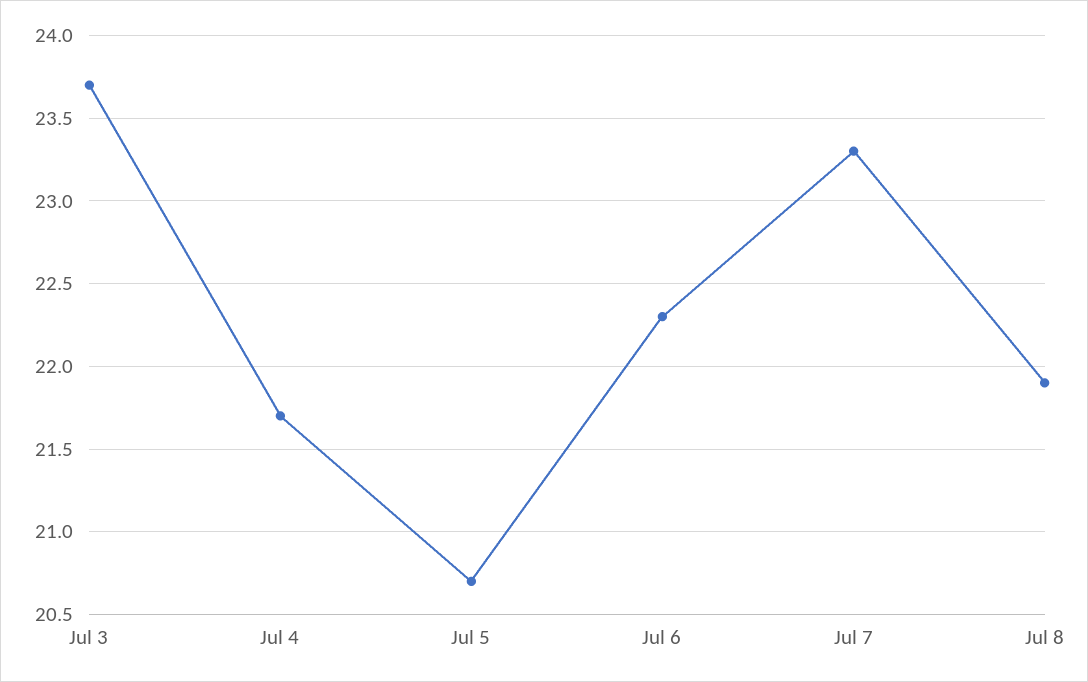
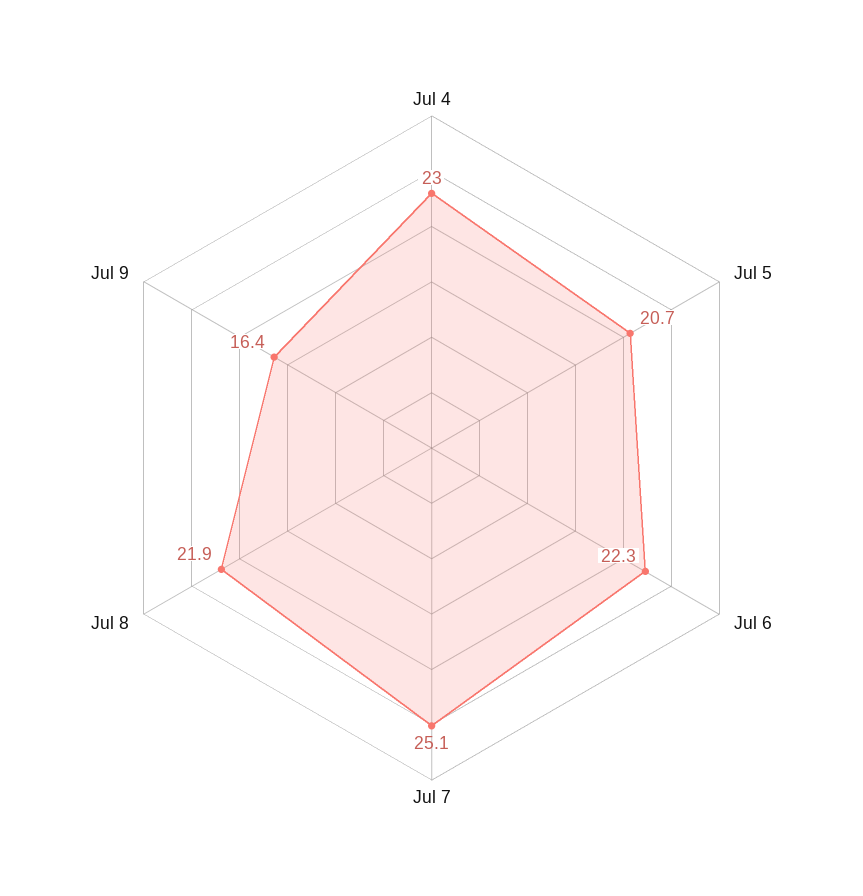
Jul 3: 23.7 -> none
Jul 4: 21.7 -> 23
Jul 7: 23.3 -> 25.1
Jul 9: none -> 16.4

